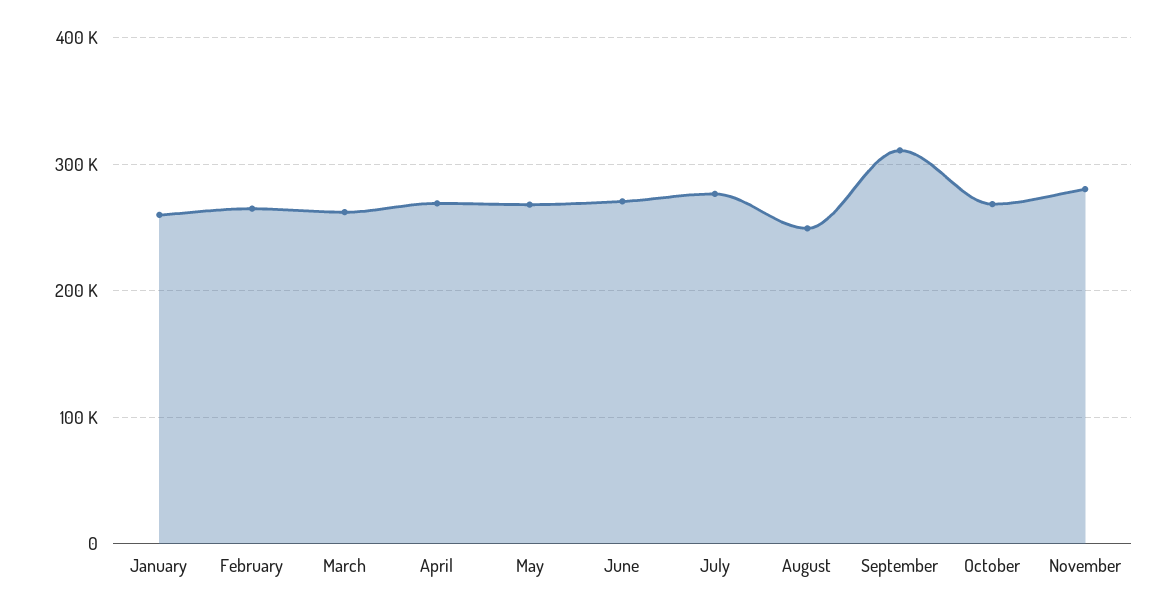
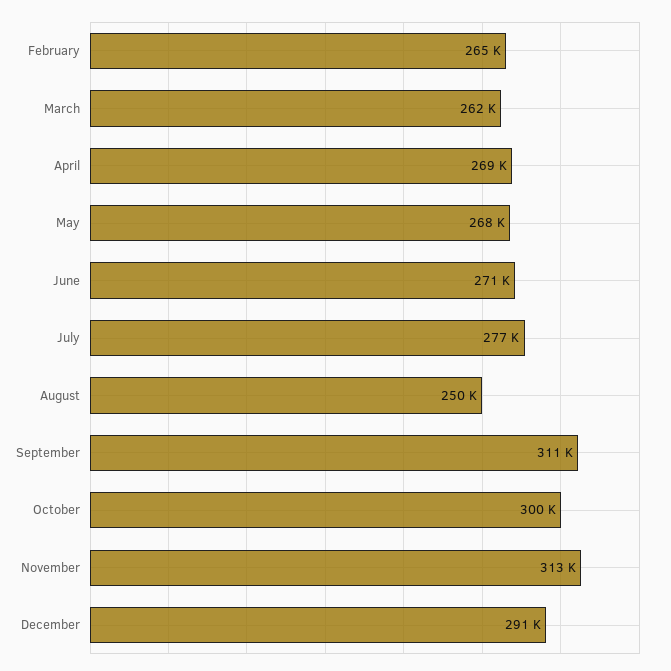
January: 260000 -> none
October: 270000 -> 300000
November: 280000 -> 313000
December: none -> 291000

